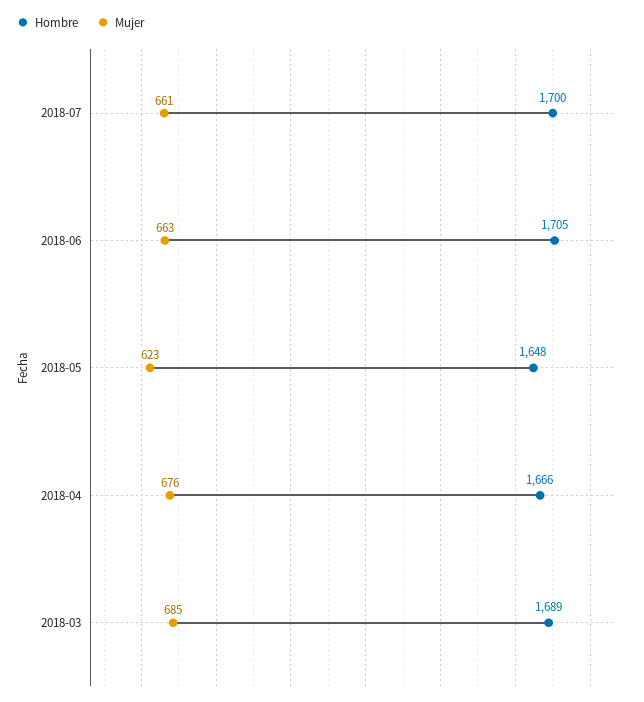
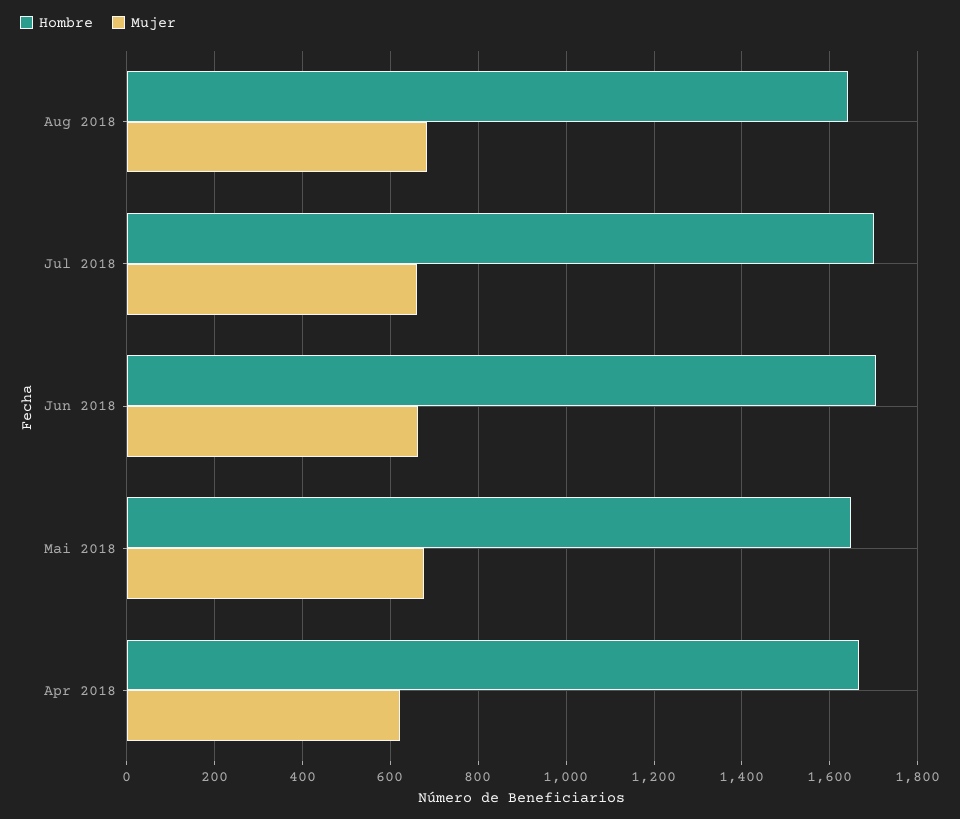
Mujer, 2018-05: 623 -> 680
Mujer, 2018-04: 676 -> 620
Hombre, 2018-03: 1689 -> none
Mujer, 2018-03: 685 -> none
Hombre, Aug 2018: none -> 1640
Mujer, Aug 2018: none -> 680

